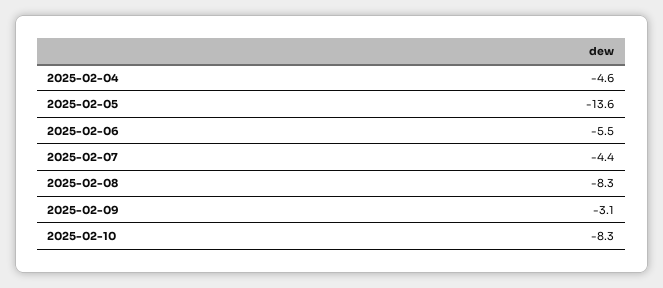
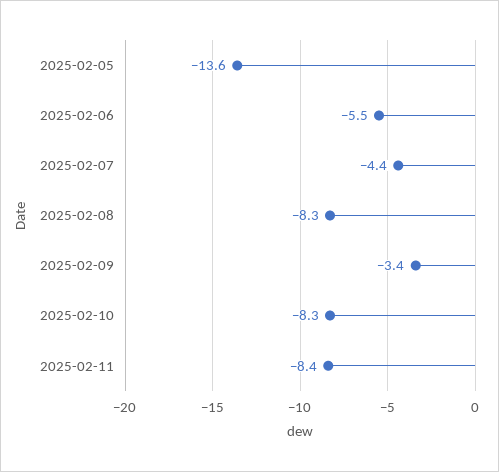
2025-02-04: -4.6 -> none
2025-02-09: -3.1 -> -3.4
2025-02-11: none -> -8.4

